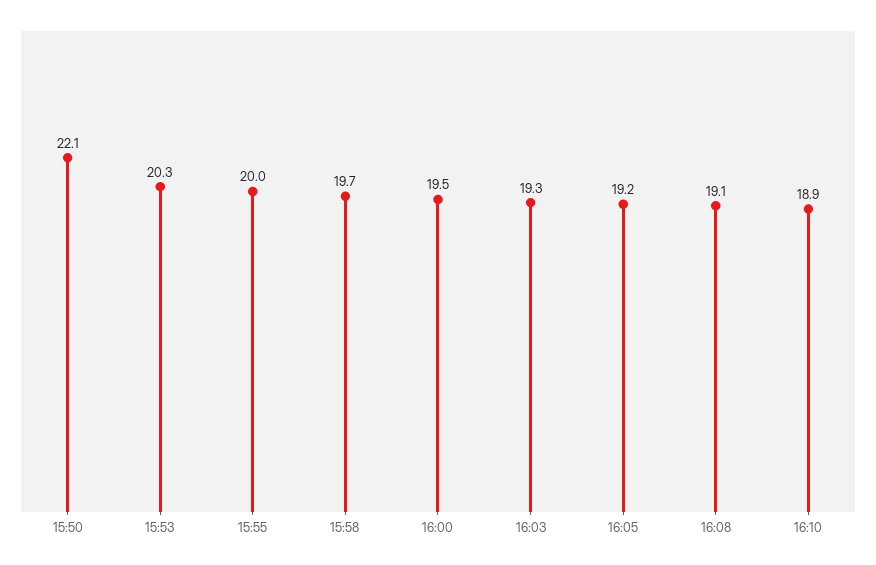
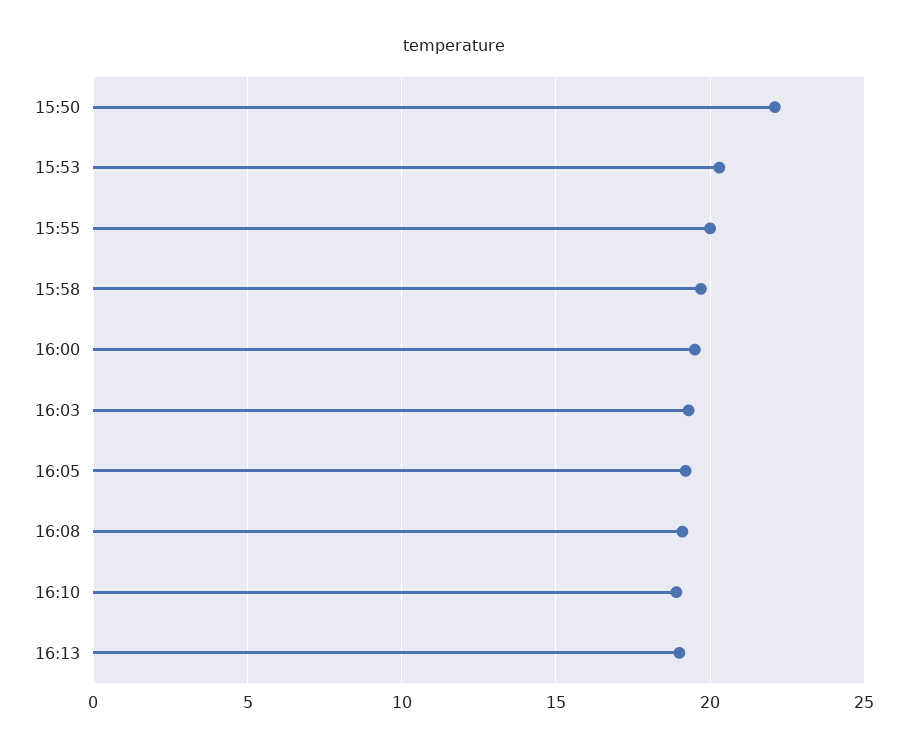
16:13: none -> 19

